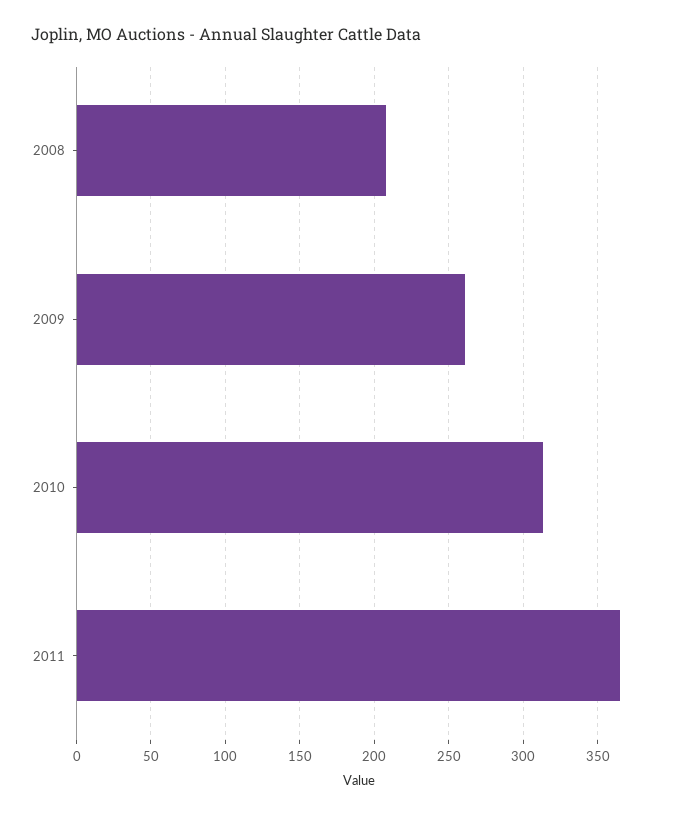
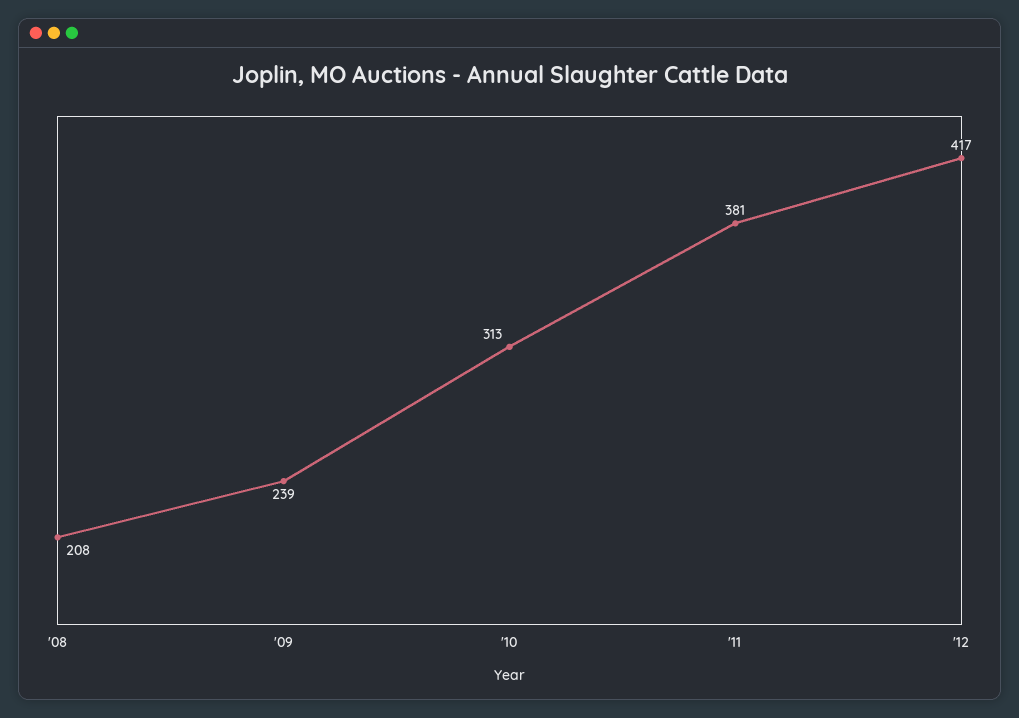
2009: 260 -> 239
2011: 365 -> 381
'12: none -> 417

